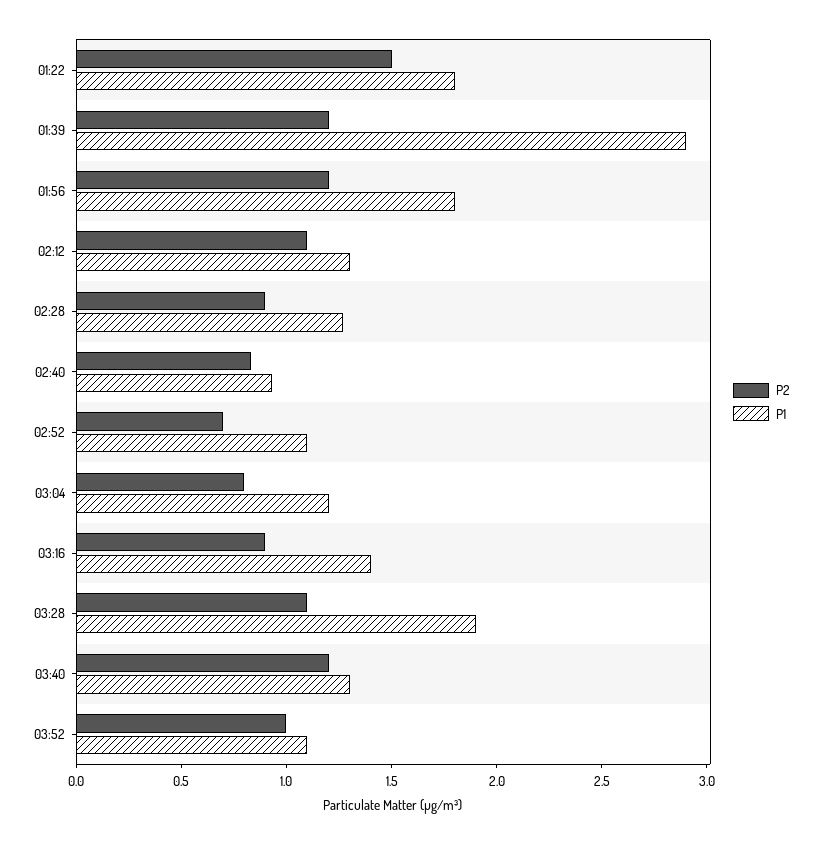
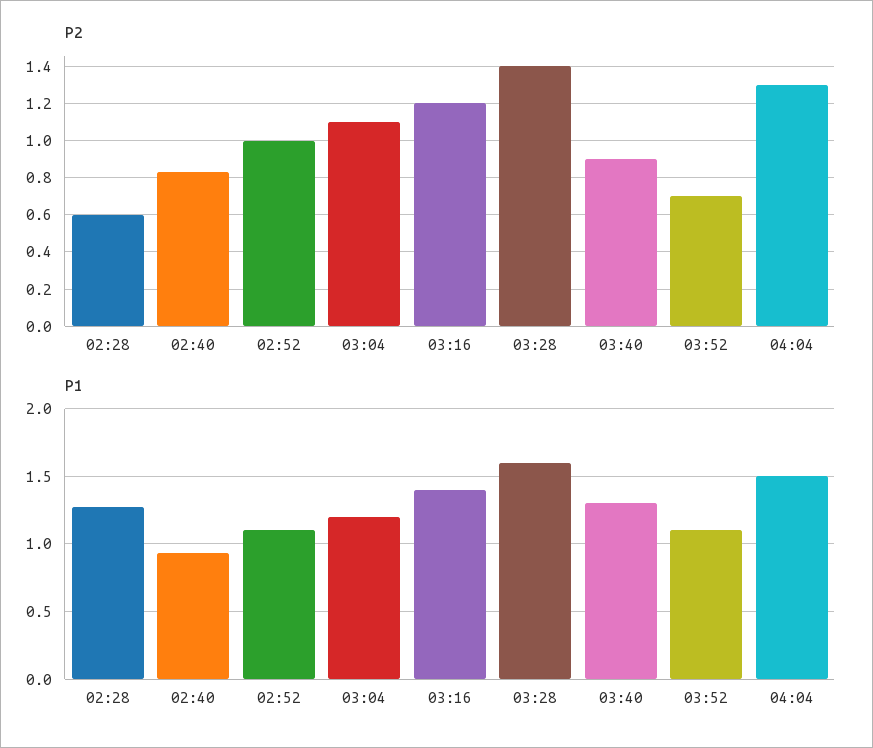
P2, 01:22: 1.5 -> none
P1, 01:22: 1.8 -> none
P2, 01:39: 1.2 -> none
P1, 01:39: 2.9 -> none
P2, 01:56: 1.2 -> none
P1, 01:56: 1.8 -> none
P2, 02:12: 1.1 -> none
P1, 02:12: 1.3 -> none
P2, 02:28: 0.9 -> 0.6
P2, 02:52: 0.7 -> 1
P2, 03:04: 0.8 -> 1.1
P2, 03:16: 0.9 -> 1.2
P2, 03:28: 1.1 -> 1.4
P1, 03:28: 1.9 -> 1.6
P2, 03:40: 1.2 -> 0.9
P2, 03:52: 1 -> 0.7
P2, 04:04: none -> 1.3
P1, 04:04: none -> 1.5

